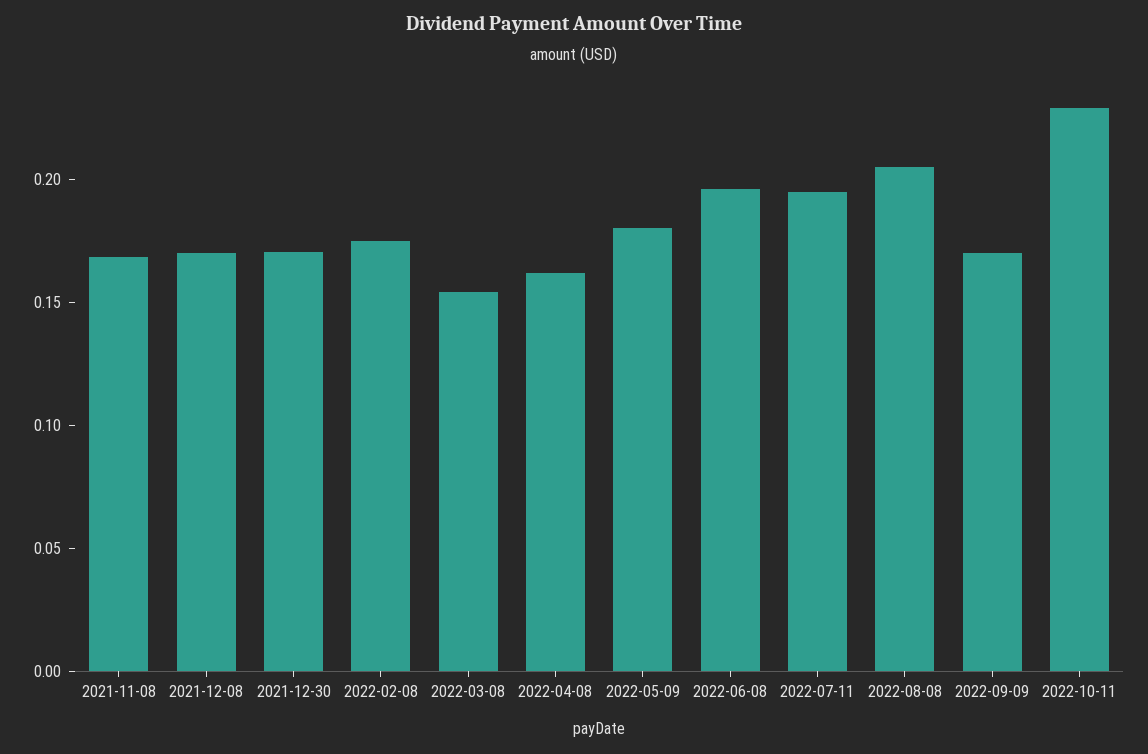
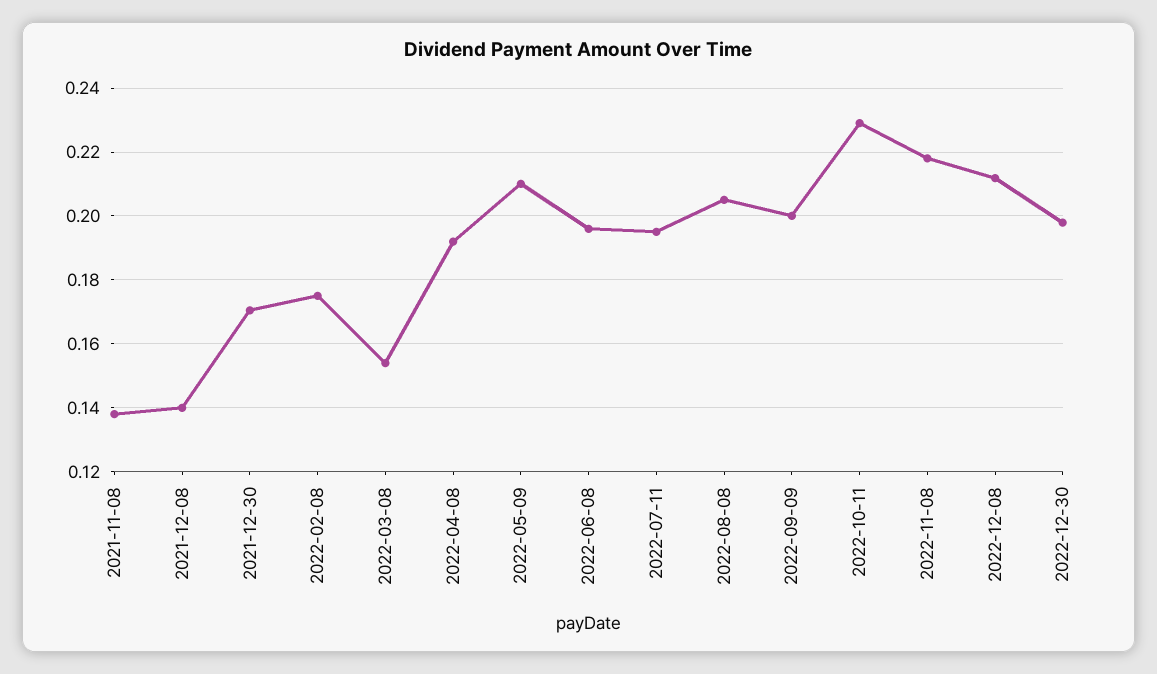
2021-11-08: 0.17 -> 0.138
2021-12-08: 0.17 -> 0.14
2022-04-08: 0.16 -> 0.192
2022-05-09: 0.18 -> 0.21
2022-09-09: 0.17 -> 0.2
2022-11-08: none -> 0.218
2022-12-08: none -> 0.212
2022-12-30: none -> 0.198

